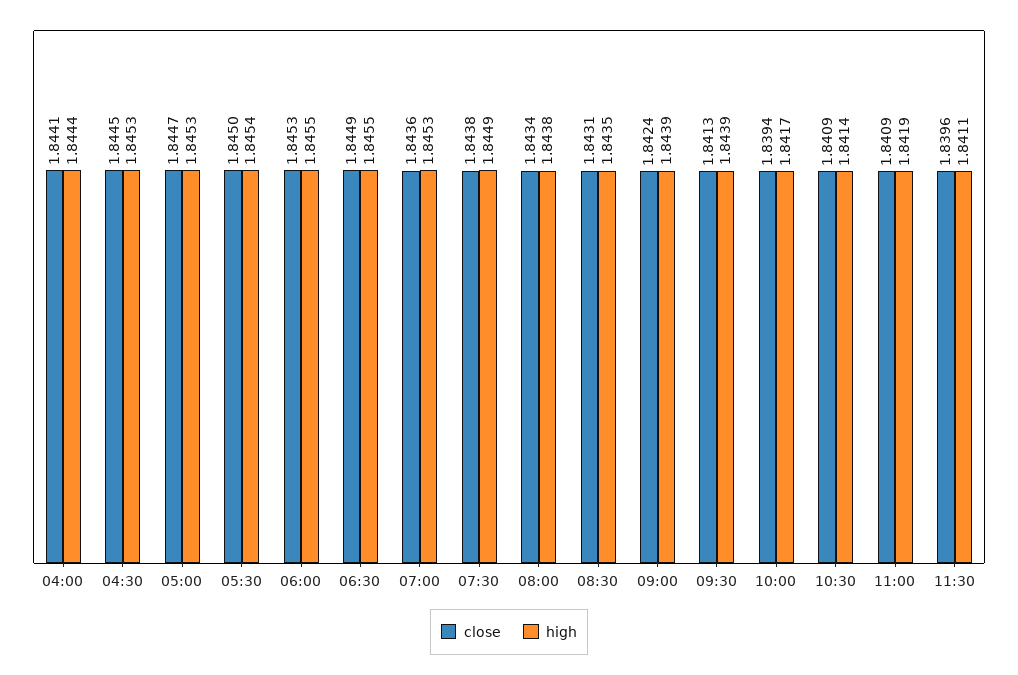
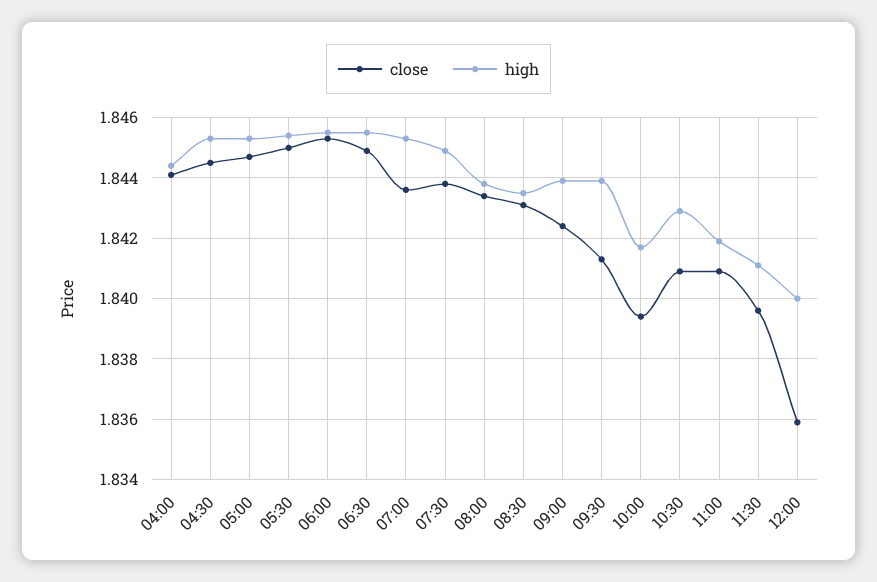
high, 10:30: 1.8414 -> 1.843
close, 12:00: none -> 1.836
high, 12:00: none -> 1.84

